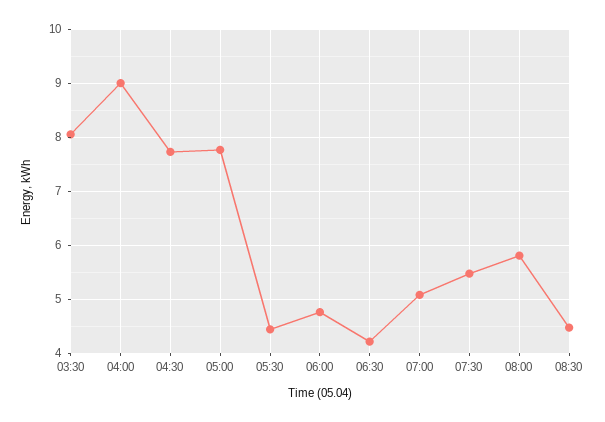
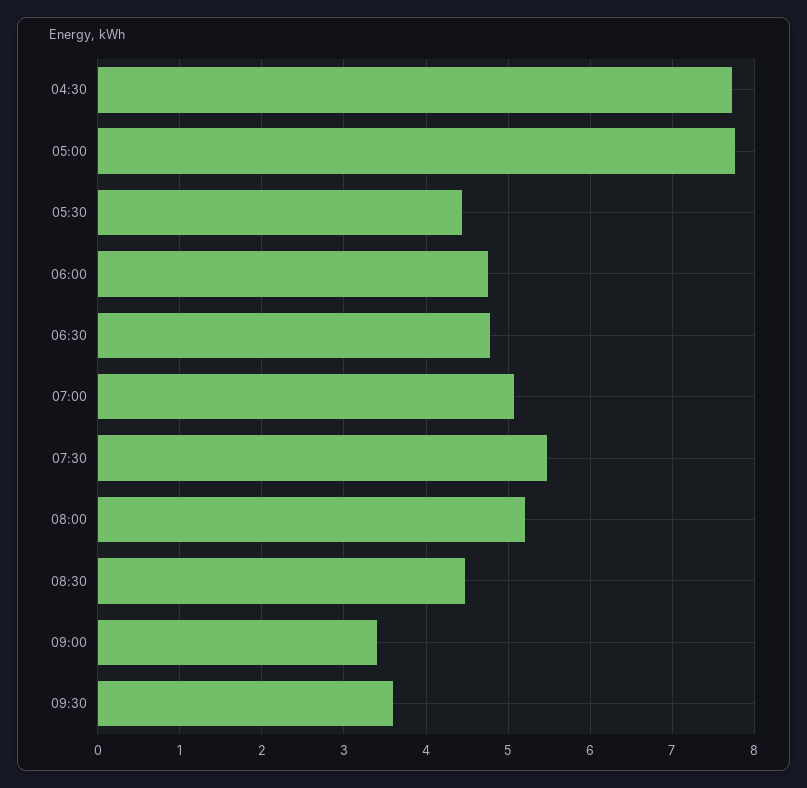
03:30: 8 -> none
04:00: 9 -> none
06:30: 4.2 -> 4.8
08:00: 5.8 -> 5.2
09:00: none -> 3.4
09:30: none -> 3.6

